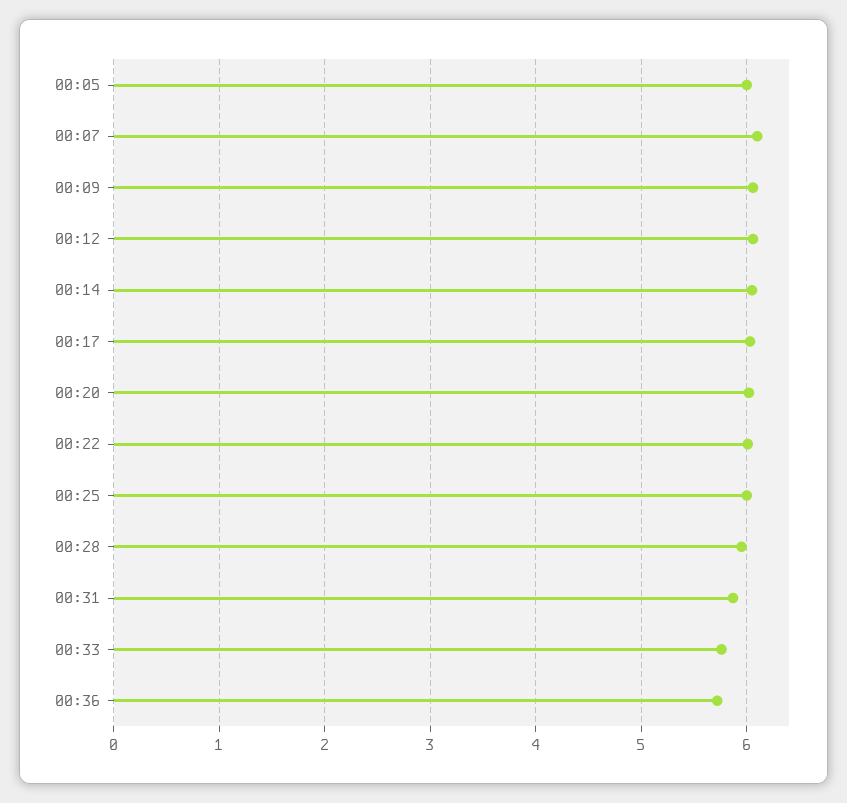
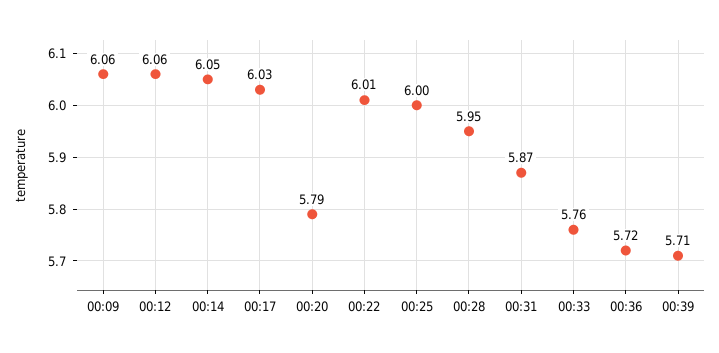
00:05: 6 -> none
00:07: 6.1 -> none
00:20: 6 -> 5.79
00:39: none -> 5.71

